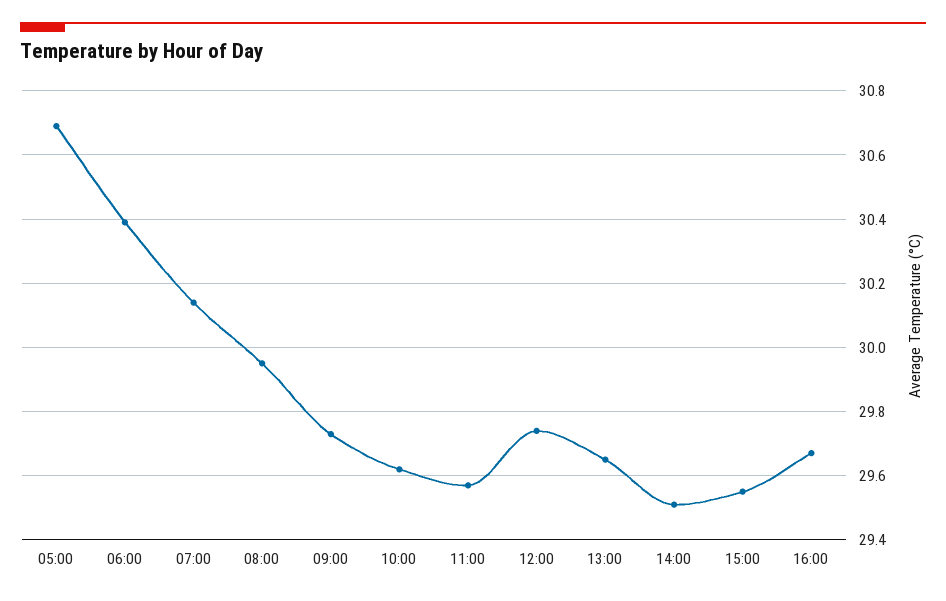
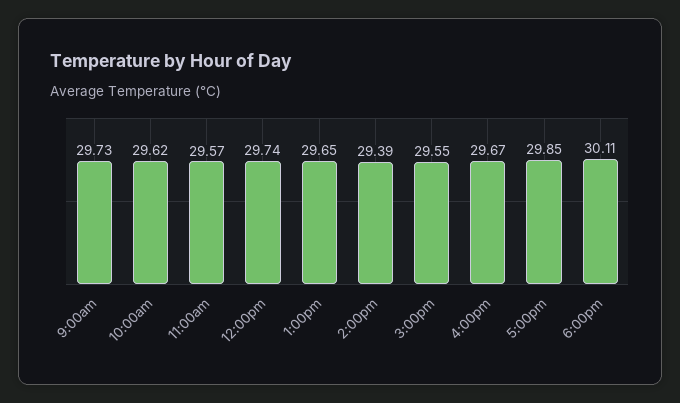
05:00: 30.7 -> none
06:00: 30.4 -> none
07:00: 30.15 -> none
08:00: 29.95 -> none
14:00: 29.5 -> 29.39
5:00pm: none -> 29.85
6:00pm: none -> 30.11

